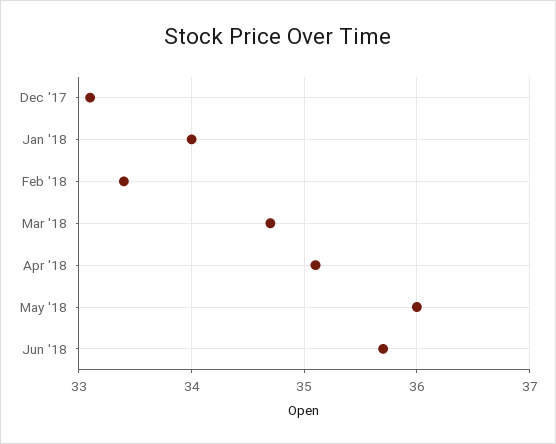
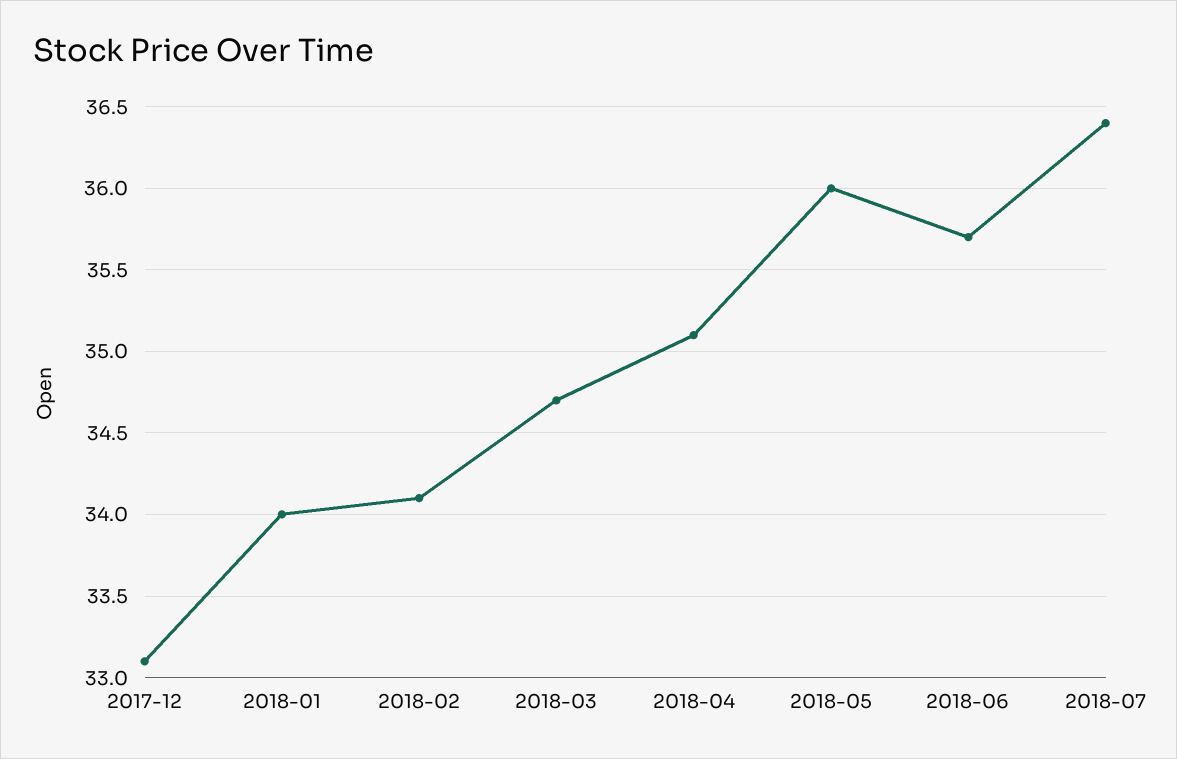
Feb '18: 33.4 -> 34.1
2018-07: none -> 36.4

